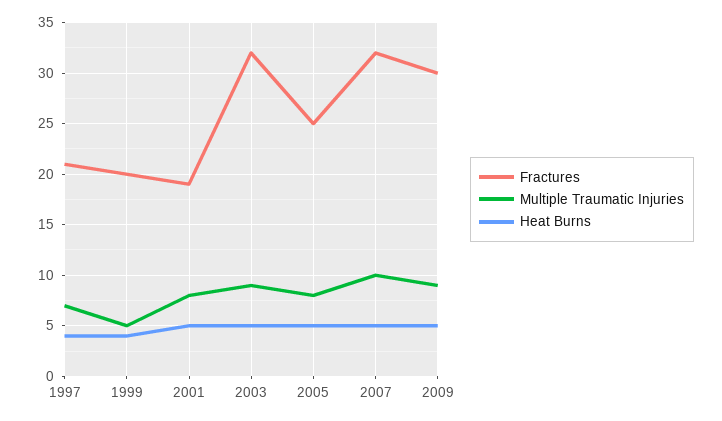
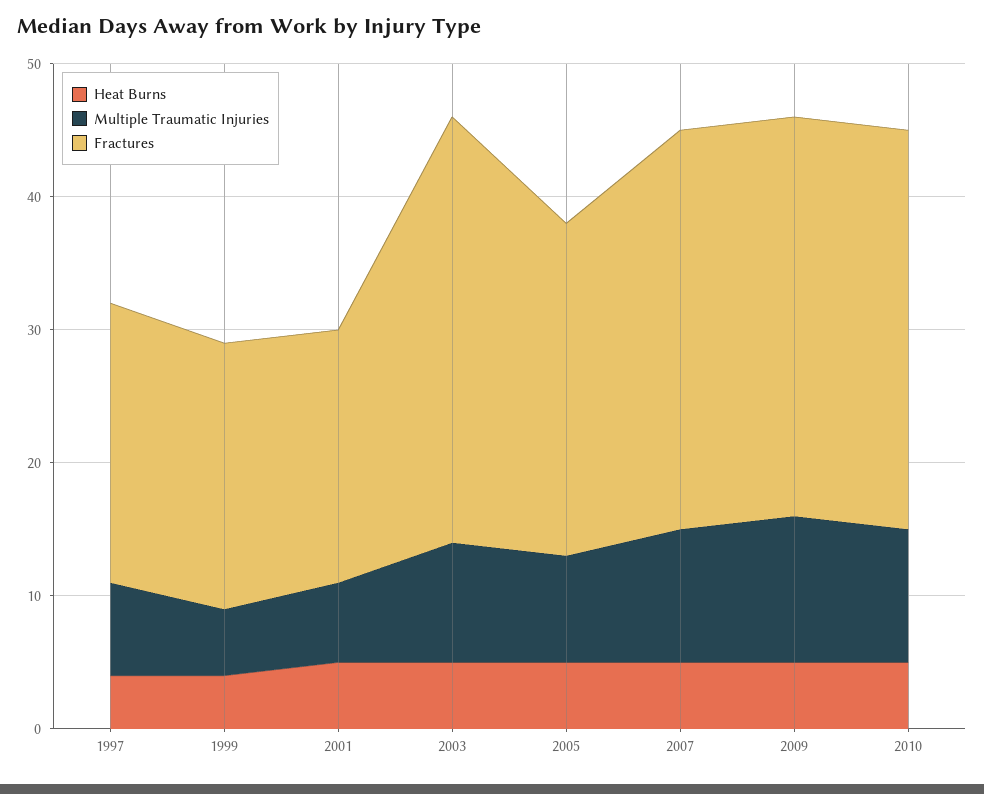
Multiple Traumatic Injuries, 2001: 8 -> 6
Fractures, 2007: 32 -> 30
Multiple Traumatic Injuries, 2009: 9 -> 11
Heat Burns, 2010: none -> 5
Multiple Traumatic Injuries, 2010: none -> 10
Fractures, 2010: none -> 30

